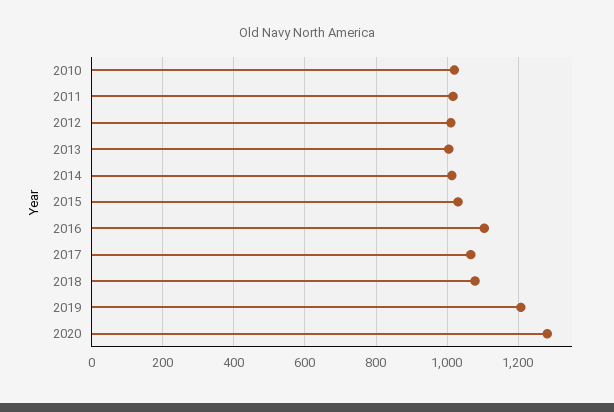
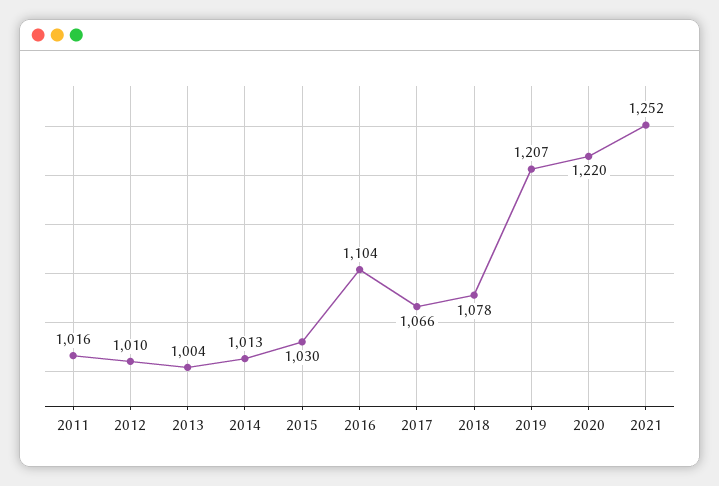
2010: 1020 -> none
2020: 1280 -> 1220
2021: none -> 1252

